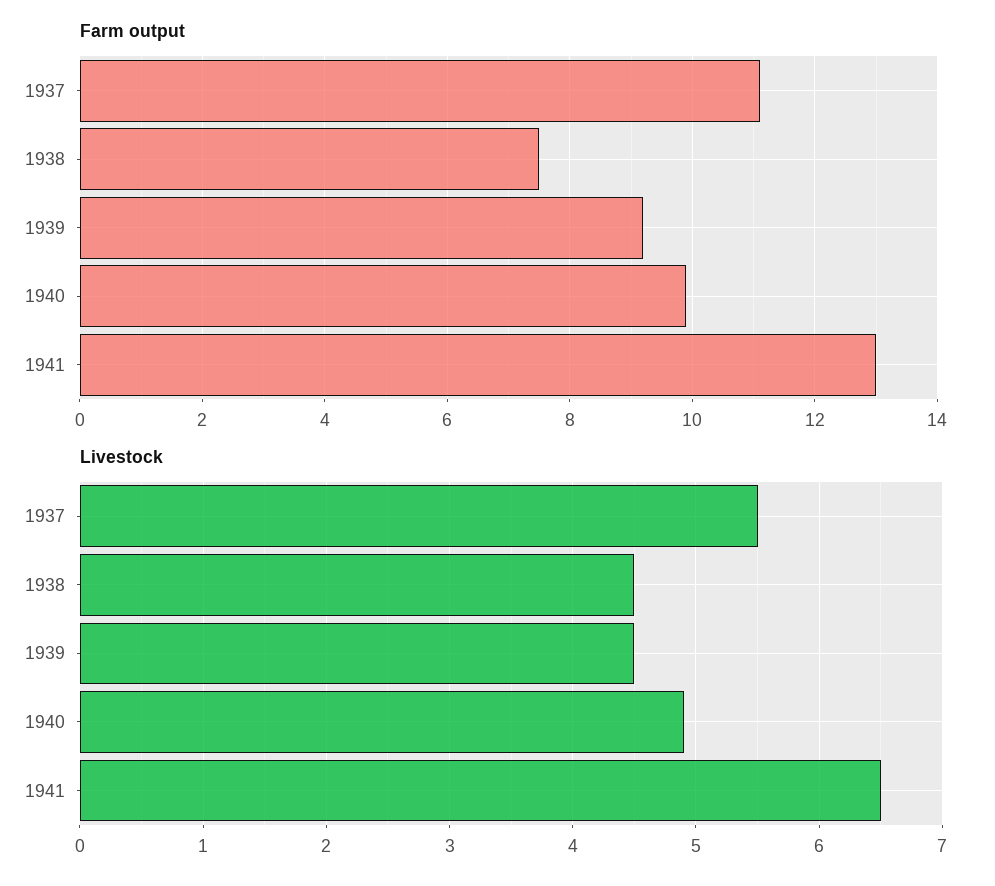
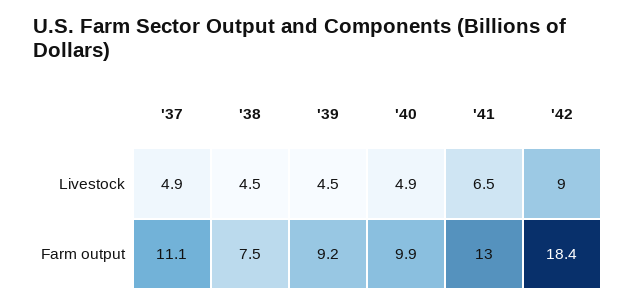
Livestock, 1937: 5.5 -> 4.9
Livestock, '42: none -> 9
Farm output, '42: none -> 18.4

